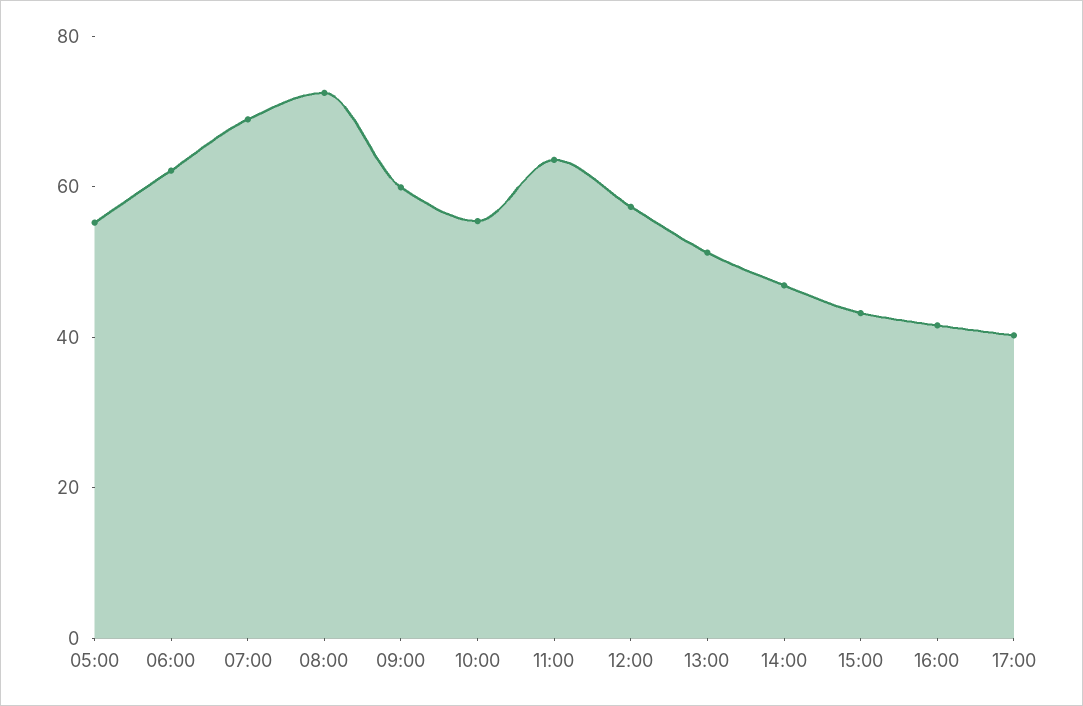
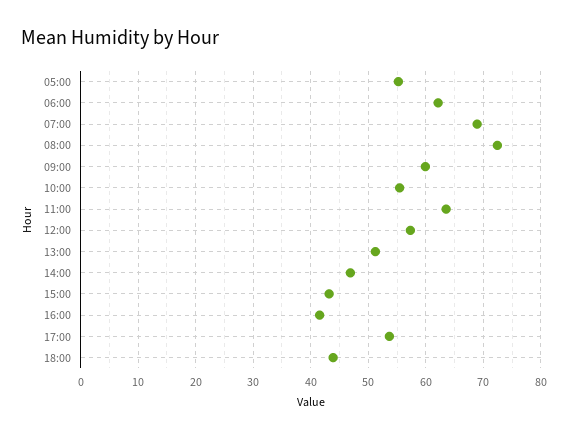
17:00: 40 -> 54
18:00: none -> 44

